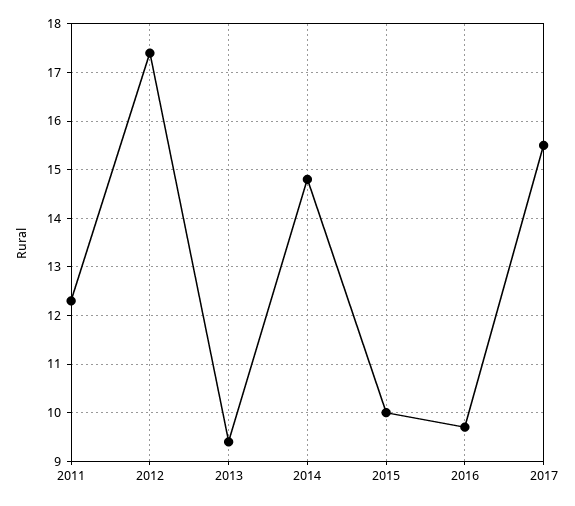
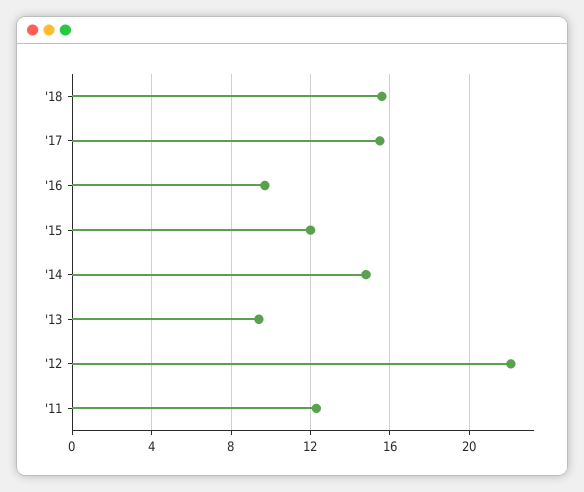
2012: 17.5 -> 22
2015: 10 -> 12
'18: none -> 15.5

